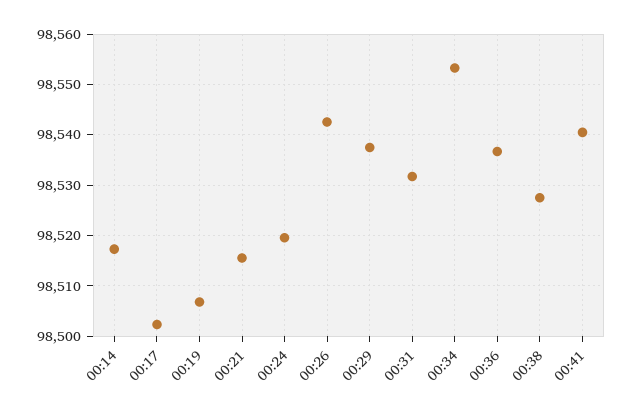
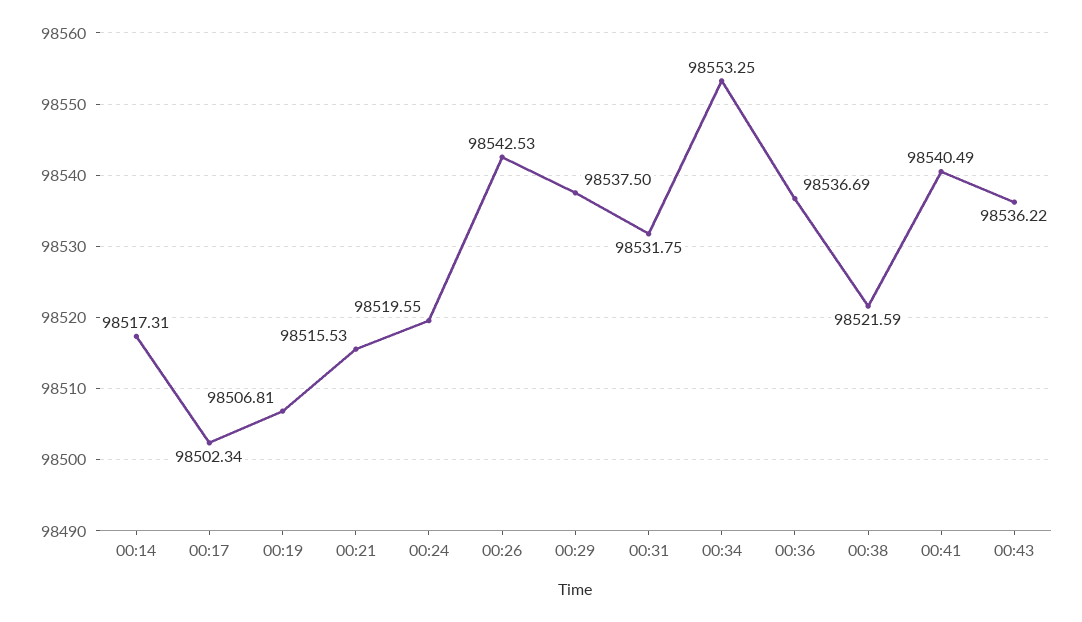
00:38: 98528 -> 98521.59
00:43: none -> 98536.22

